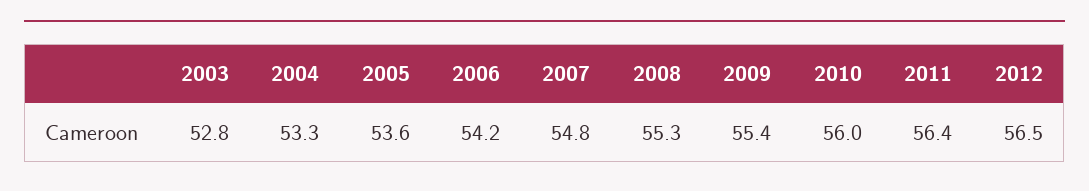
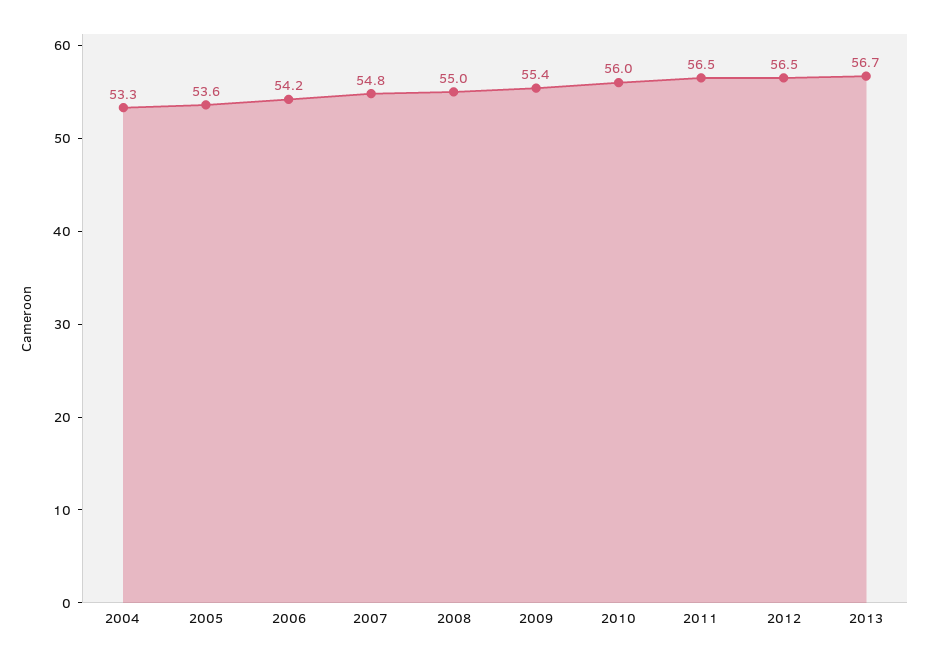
2003: 52.8 -> none
2008: 55.3 -> 55
2011: 56.4 -> 56.5
2013: none -> 56.7

